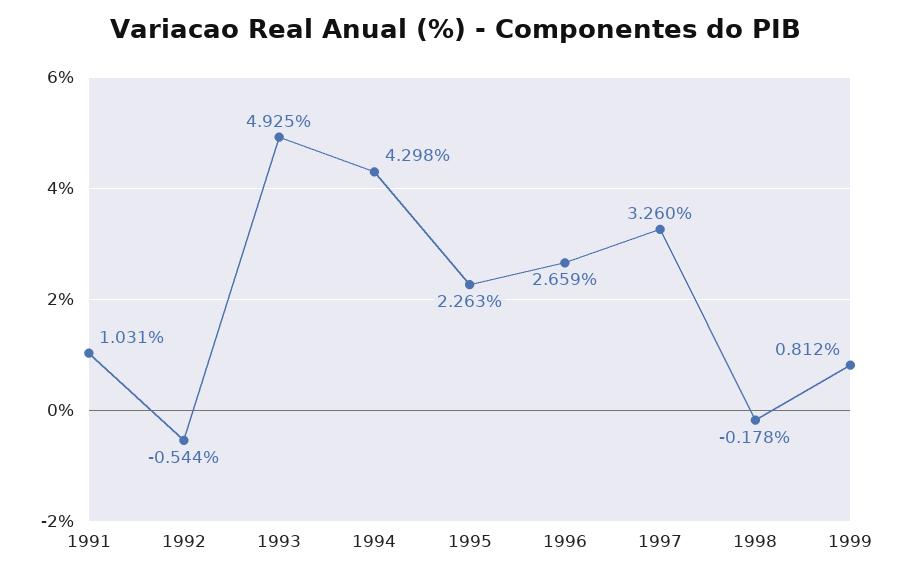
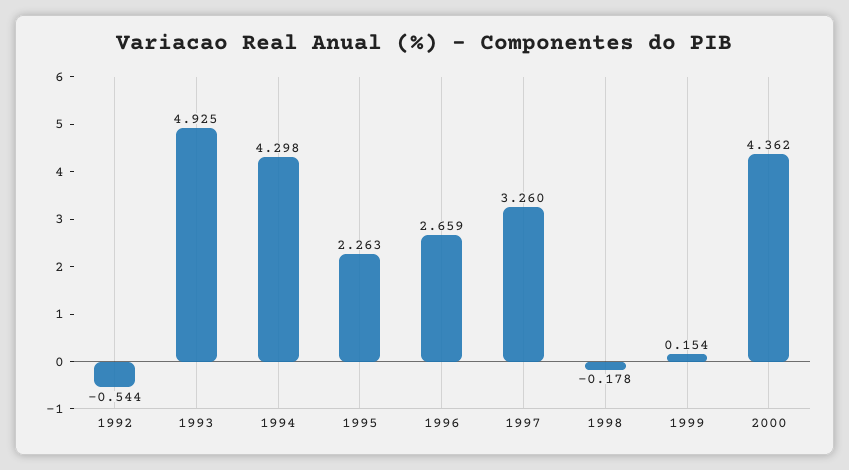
1991: 1.031 -> none
1999: 0.812 -> 0.154
2000: none -> 4.362

